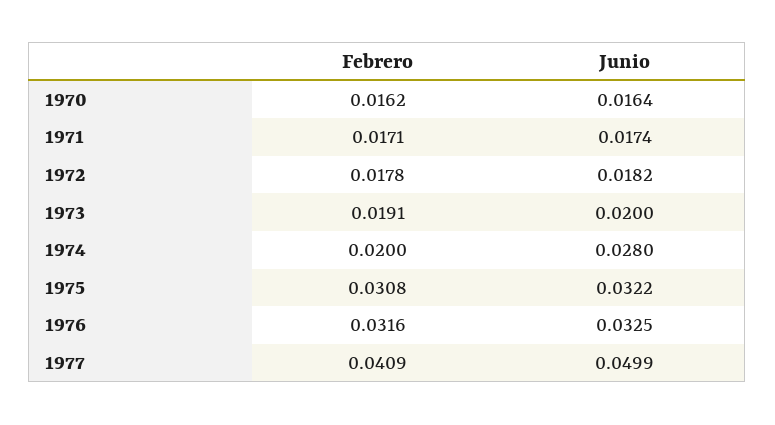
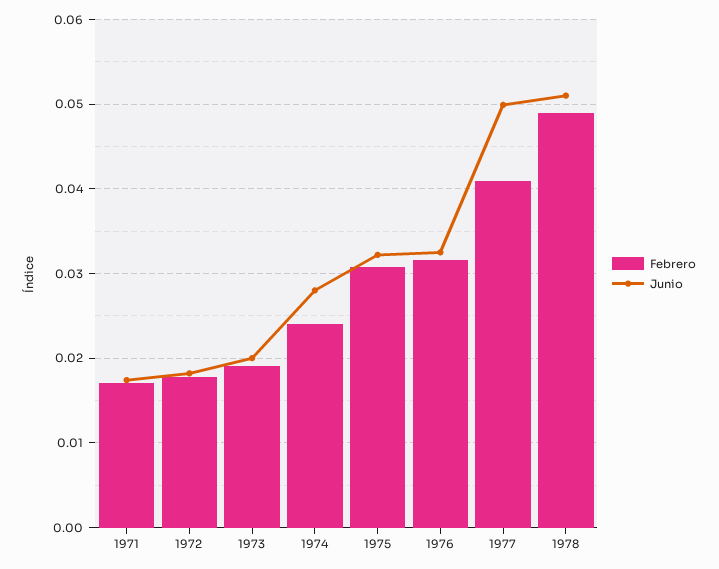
Febrero, 1970: 0.0162 -> none
Junio, 1970: 0.0164 -> none
Febrero, 1974: 0.02 -> 0.024
Febrero, 1978: none -> 0.049
Junio, 1978: none -> 0.051

